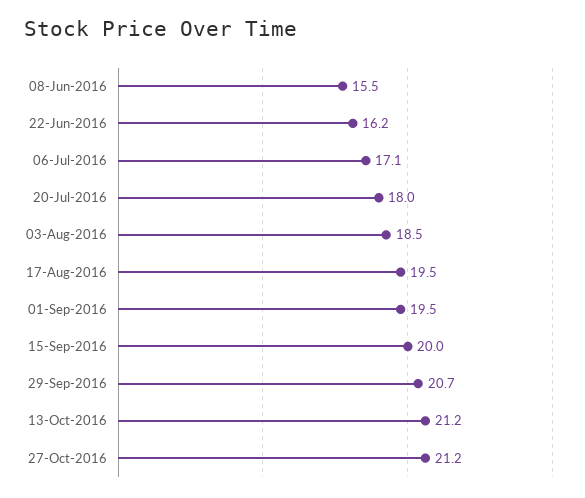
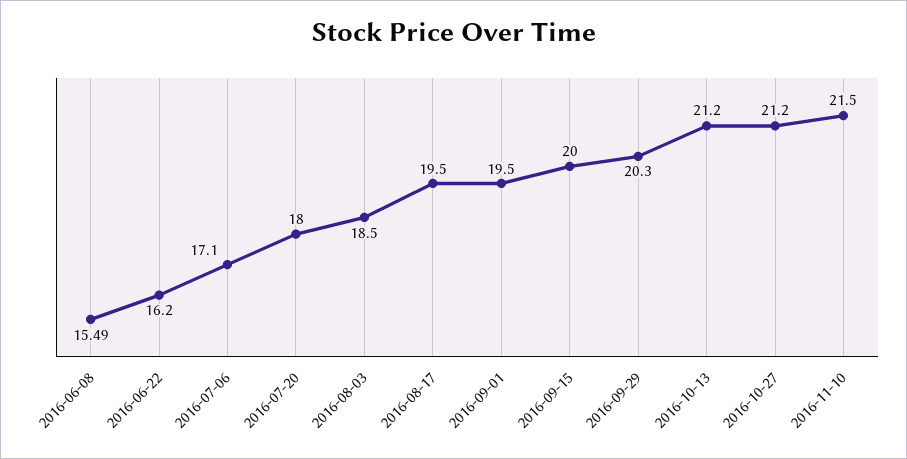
29-Sep-2016: 20.7 -> 20.3
2016-11-10: none -> 21.5

